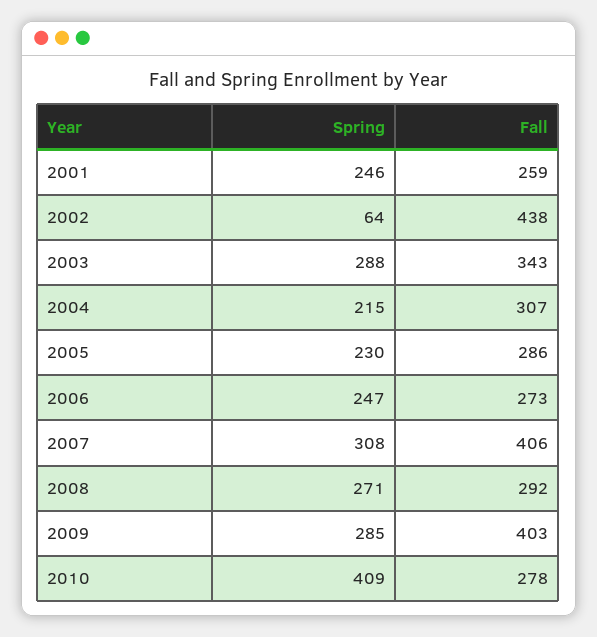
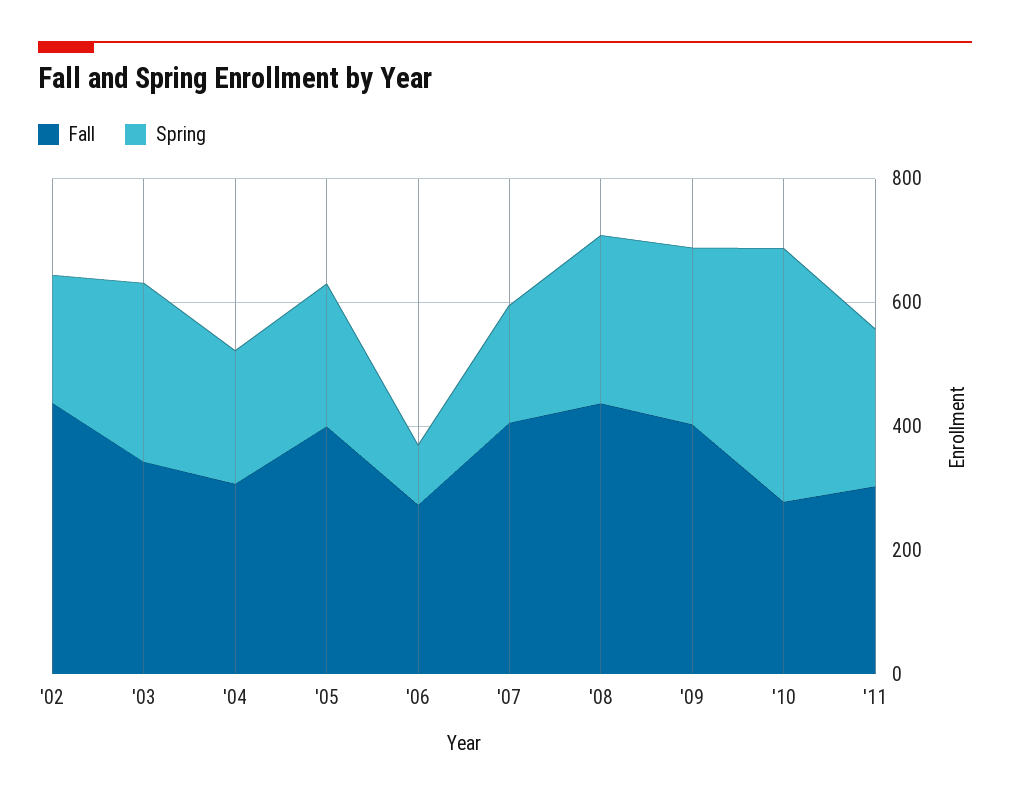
Spring, 2001: 246 -> none
Fall, 2001: 259 -> none
Spring, 2002: 64 -> 200
Fall, 2005: 286 -> 400
Spring, 2006: 247 -> 100
Spring, 2007: 308 -> 200
Fall, 2008: 292 -> 450
Fall, '11: none -> 300
Spring, '11: none -> 250

